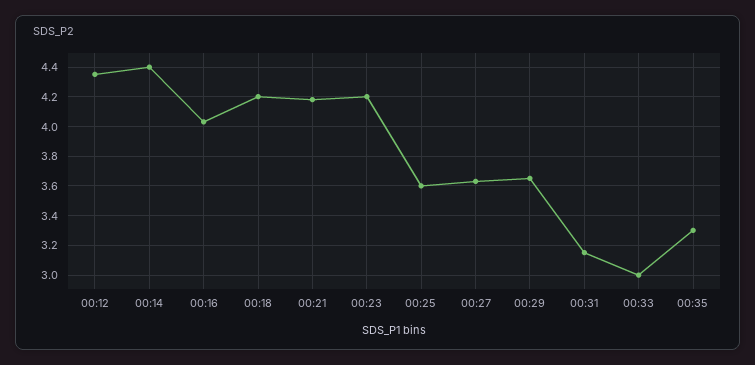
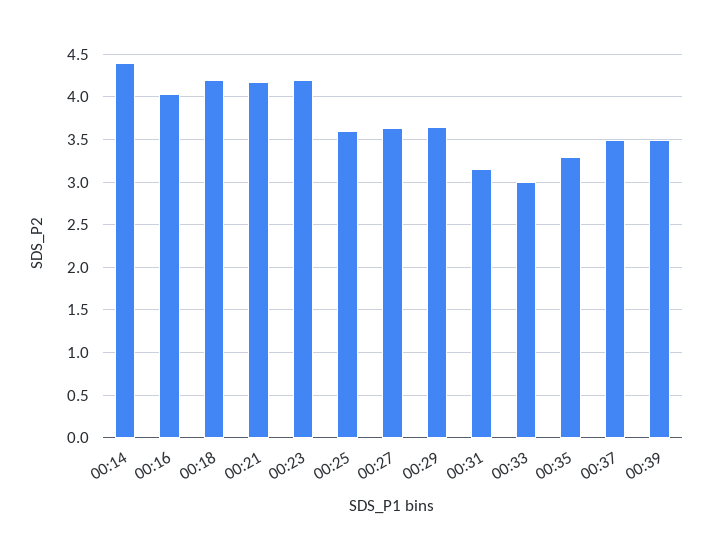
00:12: 4.35 -> none
00:37: none -> 3.5
00:39: none -> 3.5

